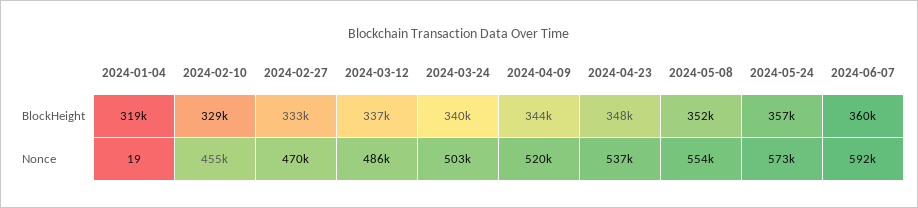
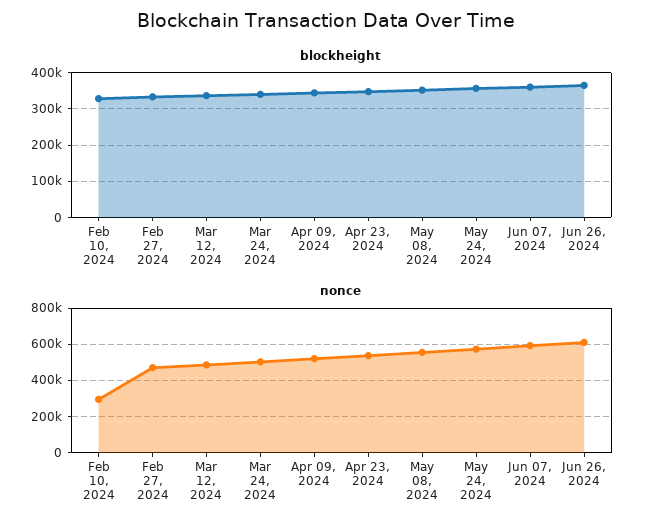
BlockHeight, 2024-01-04: 319000 -> none
Nonce, 2024-01-04: 19 -> none
Nonce, 2024-02-10: 455000 -> 300000
BlockHeight, Jun 26, 2024: none -> 360000
Nonce, Jun 26, 2024: none -> 600000

